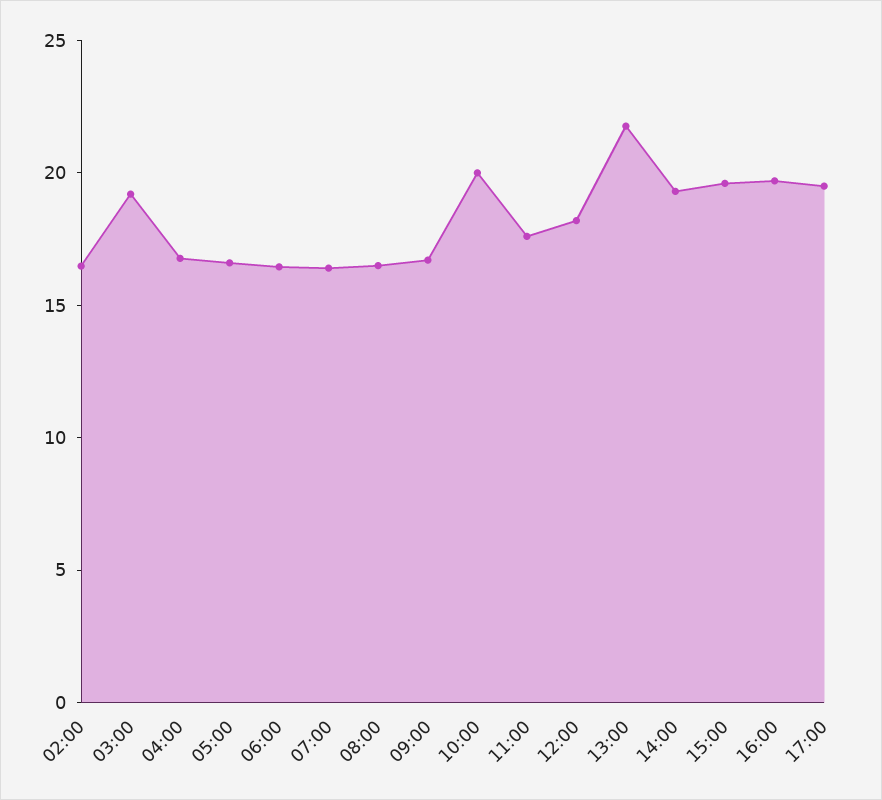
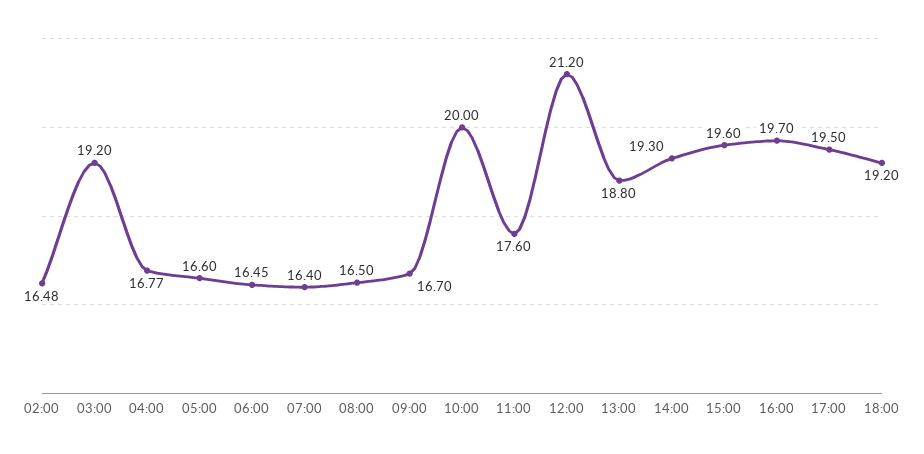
12:00: 18 -> 21.2
13:00: 22 -> 18.8
18:00: none -> 19.2

